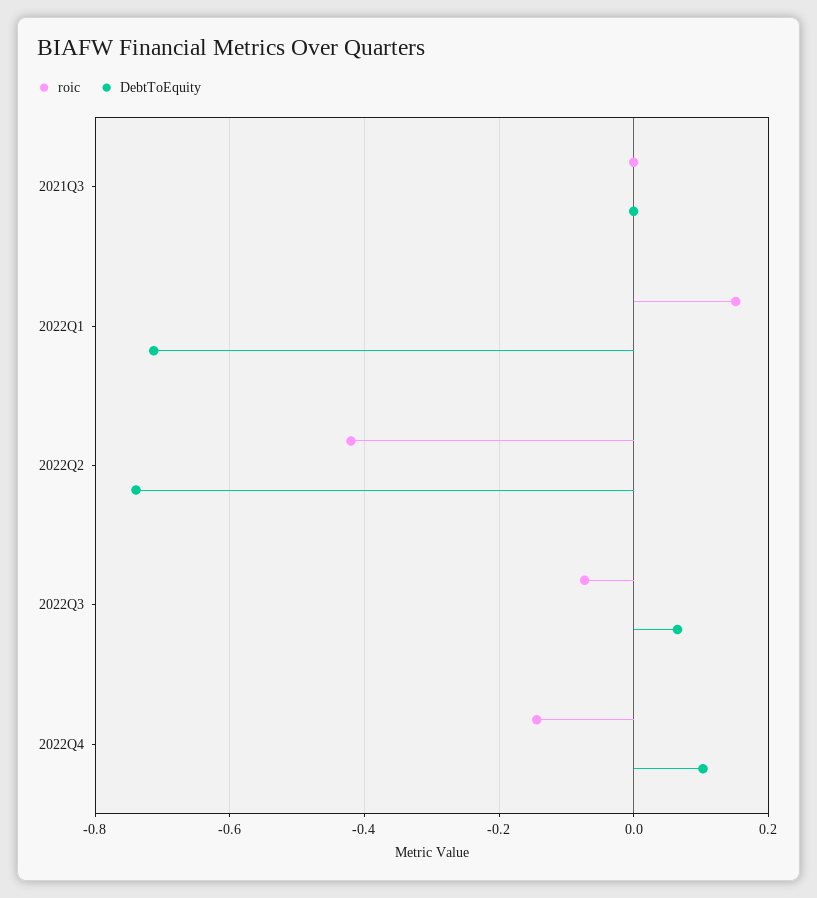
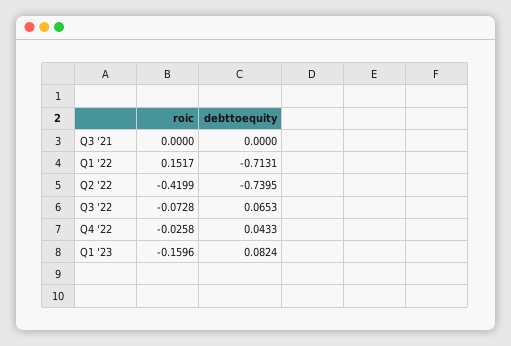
roic, 2022Q4: -0.14 -> -0.0258
DebtToEquity, 2022Q4: 0.1 -> 0.0433
roic, Q1 '23: none -> -0.1596
DebtToEquity, Q1 '23: none -> 0.0824

